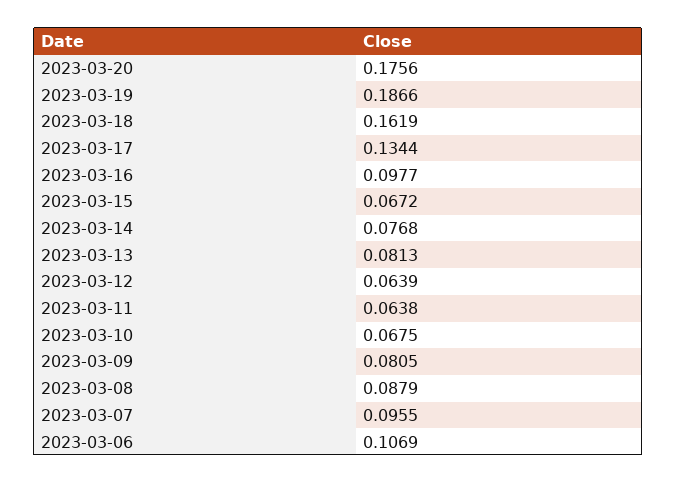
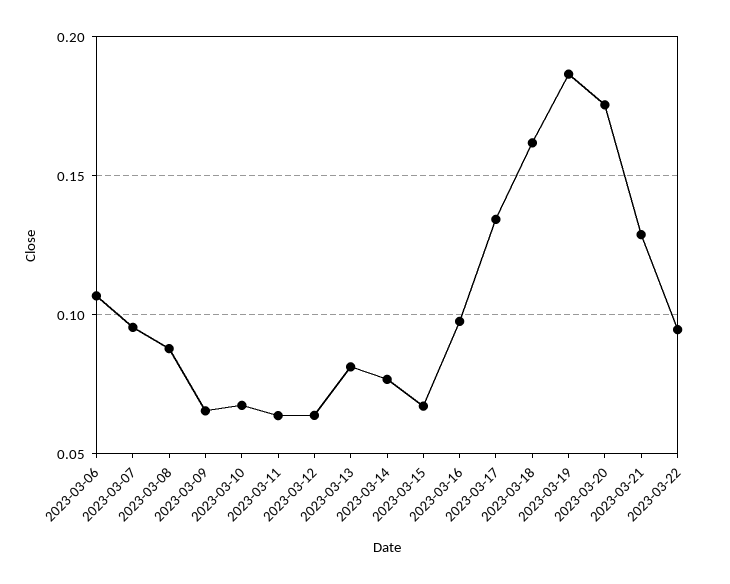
2023-03-09: 0.0805 -> 0.065
2023-03-21: none -> 0.13
2023-03-22: none -> 0.095

